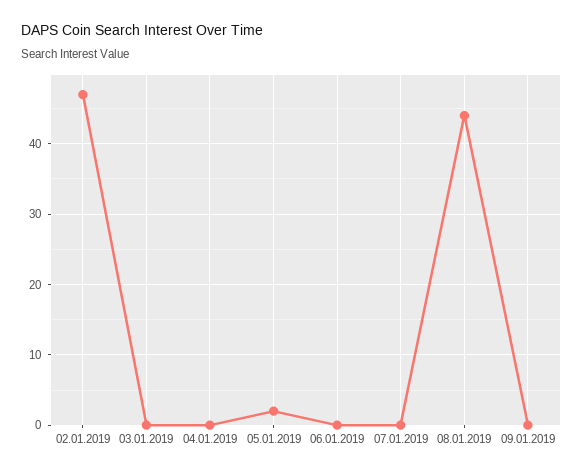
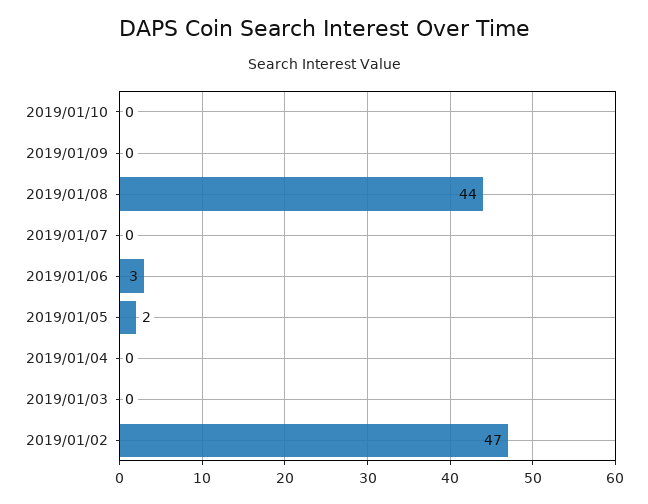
06.01.2019: 0 -> 3
2019/01/10: none -> 0

